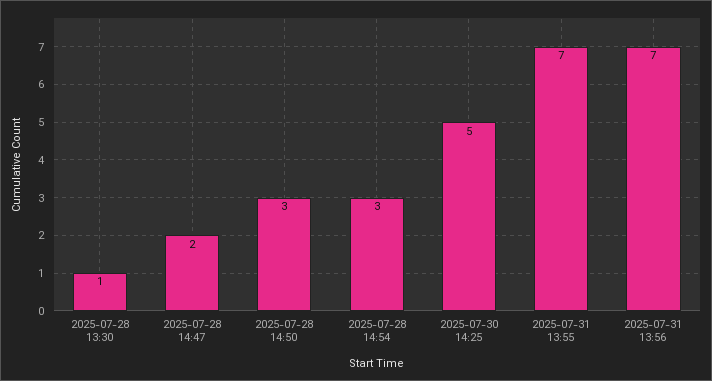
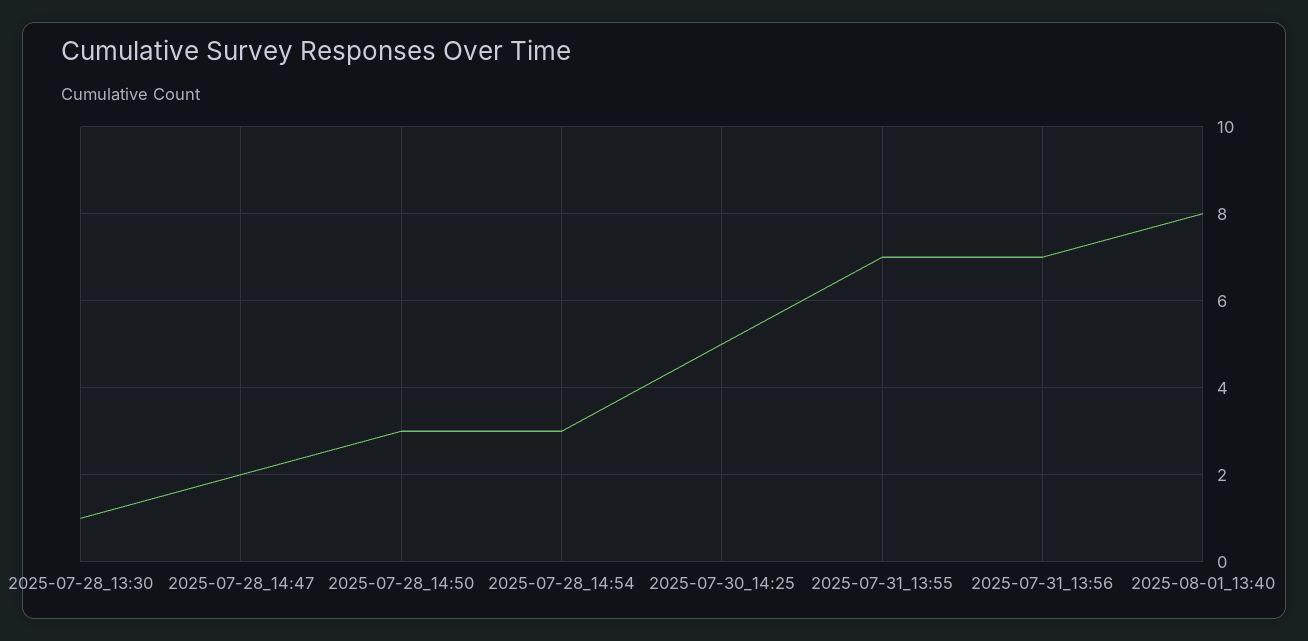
2025-08-01_13:40: none -> 8

